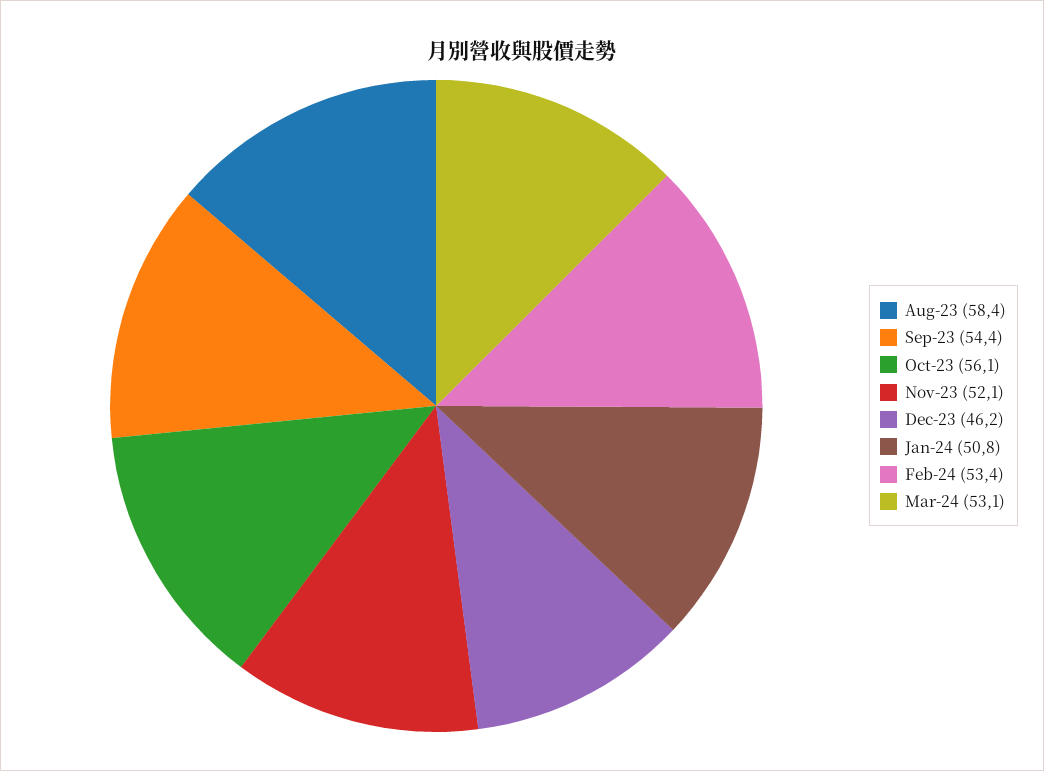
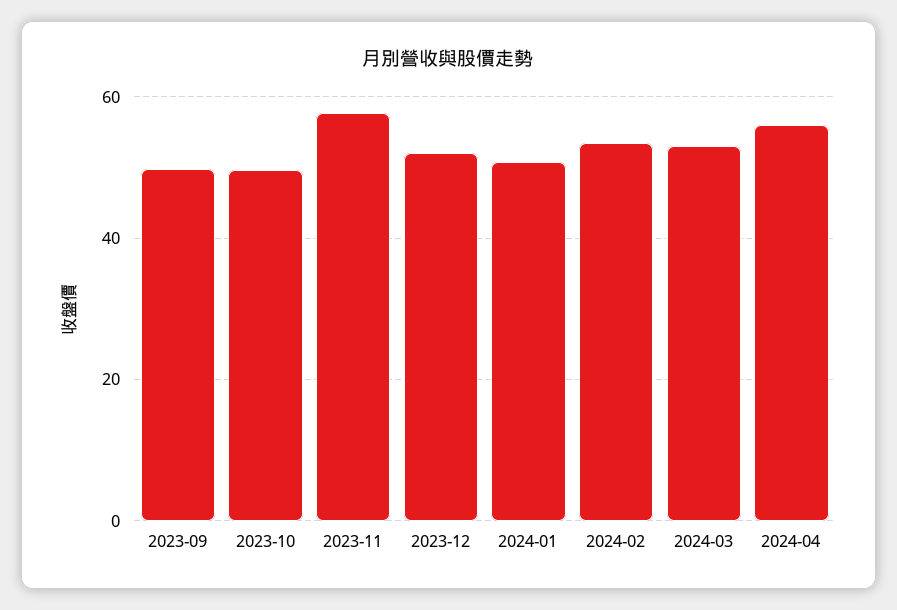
Aug-23: 58.4 -> none
Sep-23: 54.4 -> 50
Oct-23: 56.1 -> 50
Nov-23: 52.1 -> 58
Dec-23: 46.2 -> 52
2024-04: none -> 56

